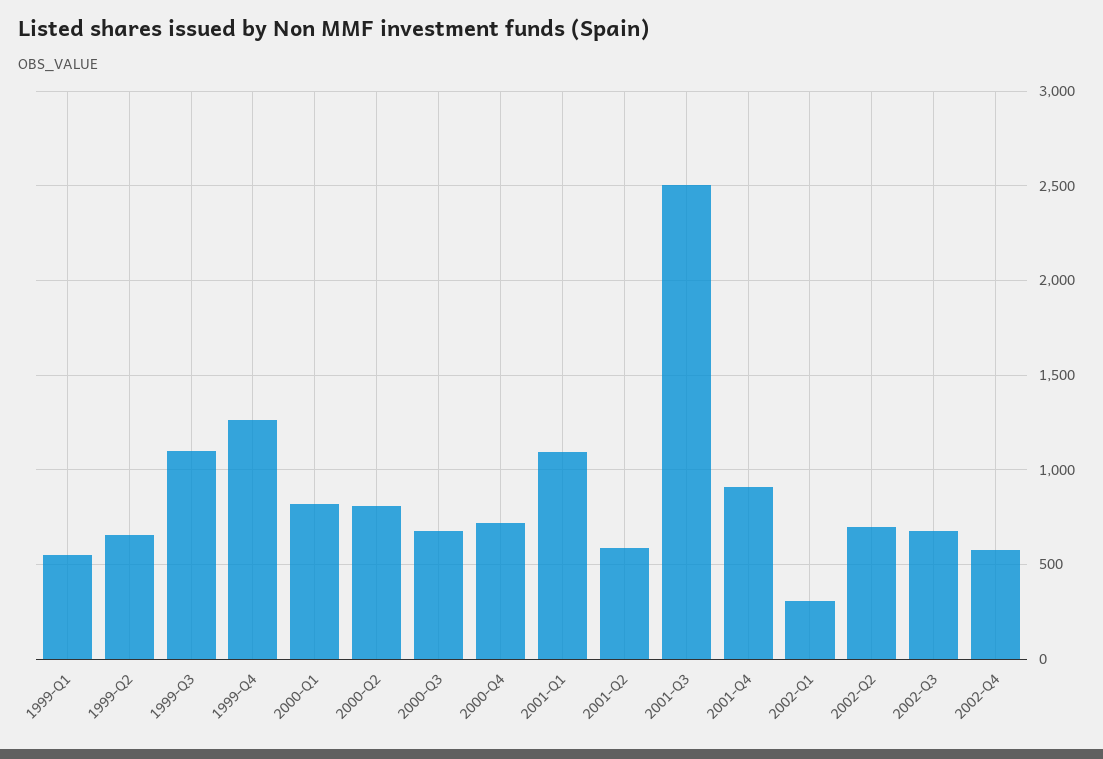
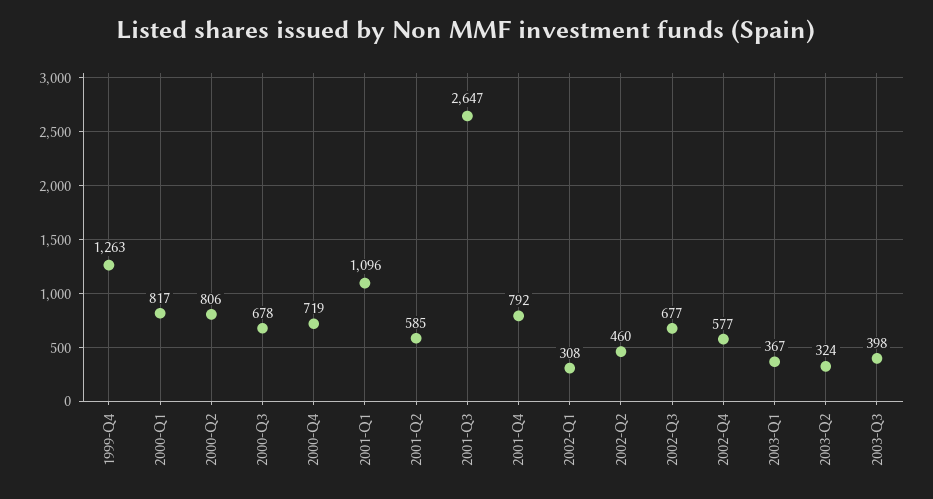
1999-Q1: 550 -> none
1999-Q2: 650 -> none
1999-Q3: 1100 -> none
2001-Q3: 2500 -> 2647
2001-Q4: 900 -> 792
2002-Q2: 700 -> 460
2003-Q1: none -> 367
2003-Q2: none -> 324
2003-Q3: none -> 398

